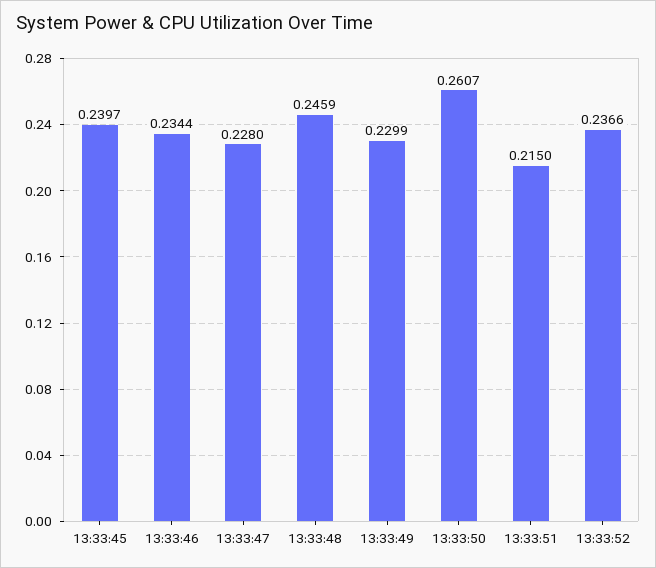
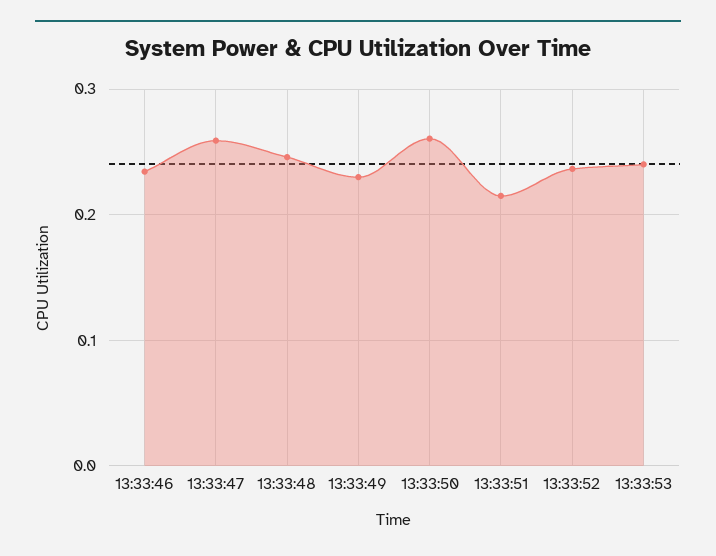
13:33:45: 0.2397 -> none
13:33:47: 0.228 -> 0.26
13:33:53: none -> 0.24

